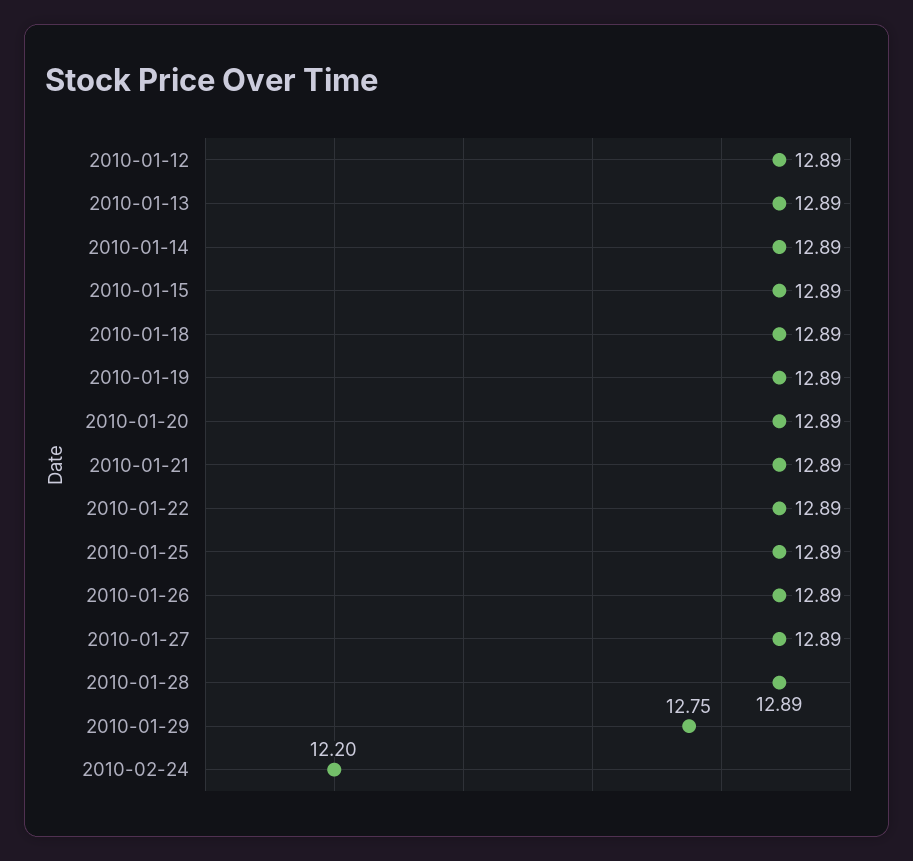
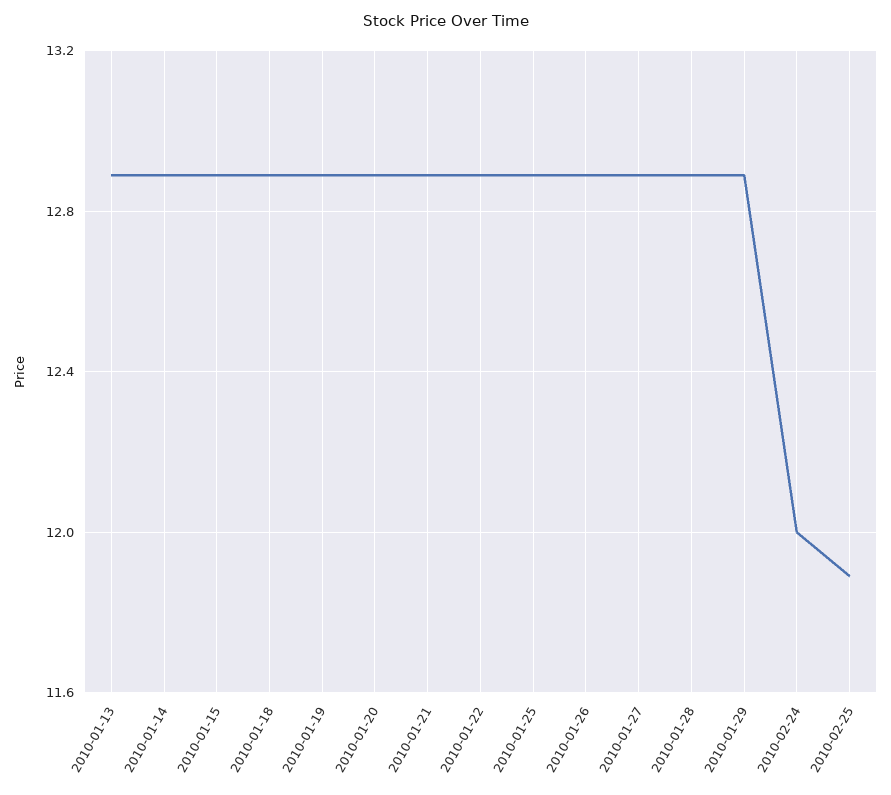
2010-01-12: 12.89 -> none
2010-01-29: 12.75 -> 12.9
2010-02-24: 12.2 -> 12
2010-02-25: none -> 11.9

